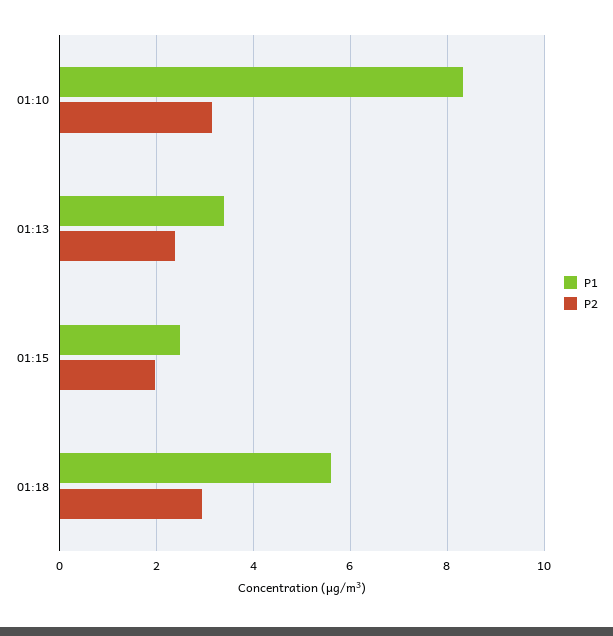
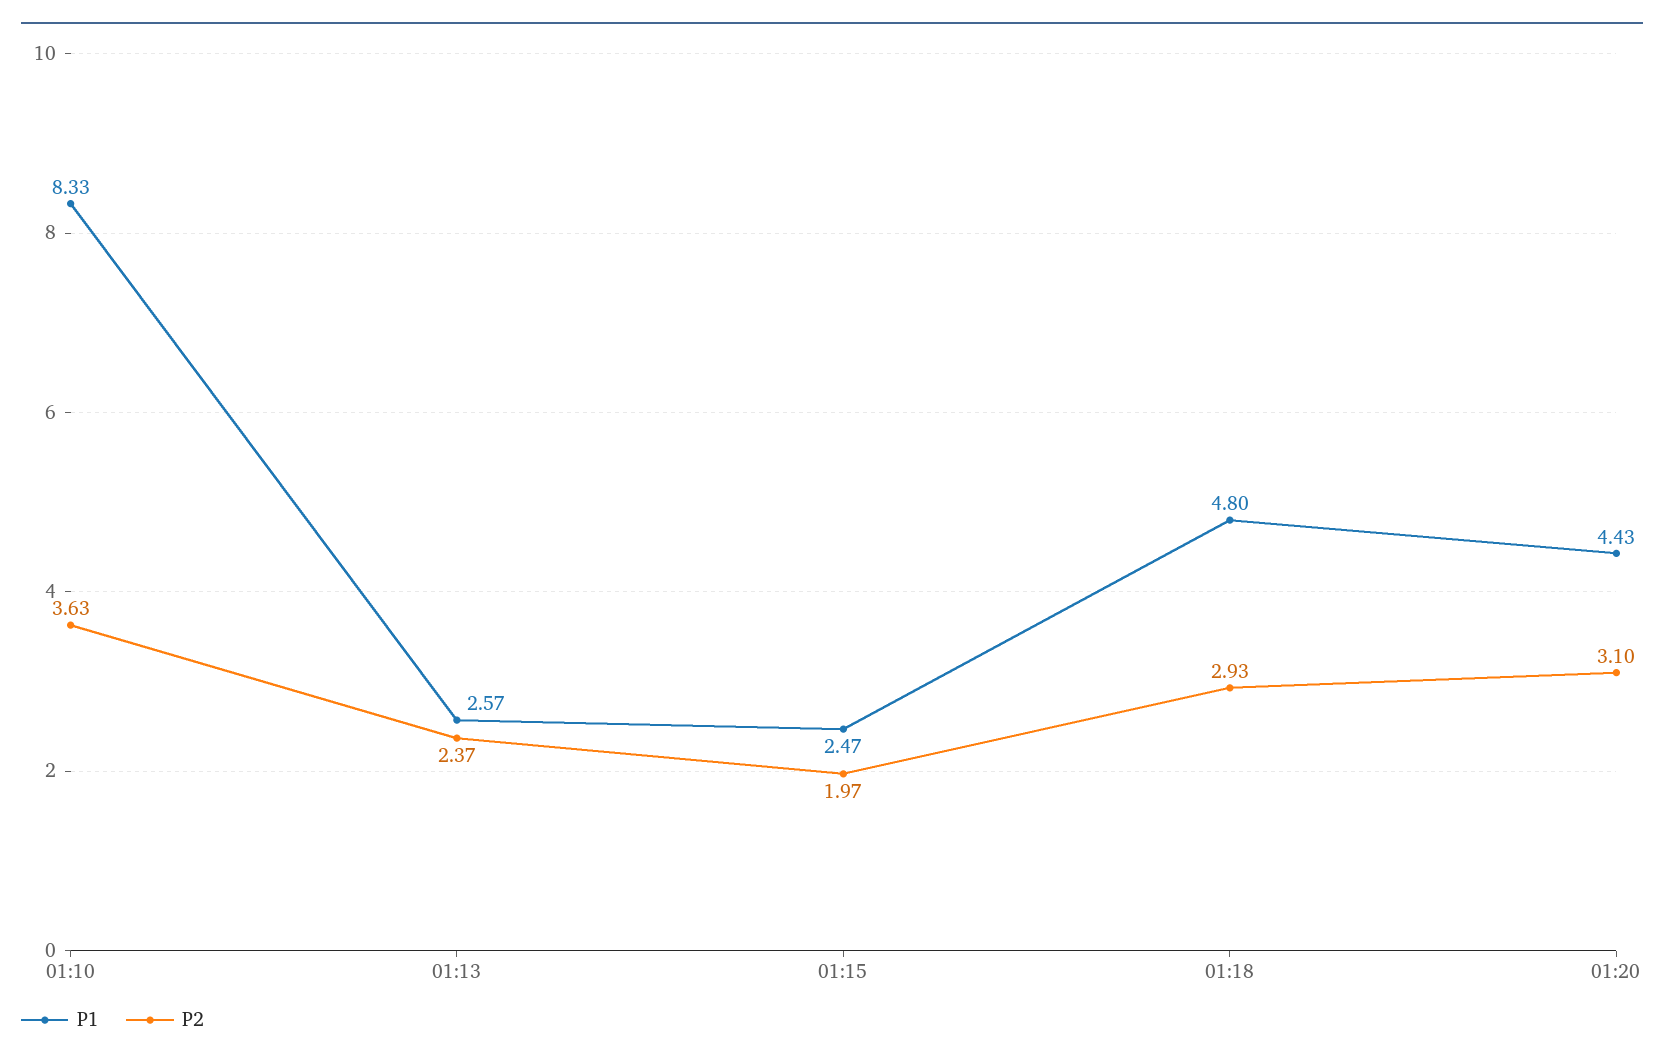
P2, 01:10: 3.2 -> 3.63
P1, 01:13: 3.4 -> 2.57
P1, 01:18: 5.6 -> 4.8
P1, 01:20: none -> 4.43
P2, 01:20: none -> 3.1

